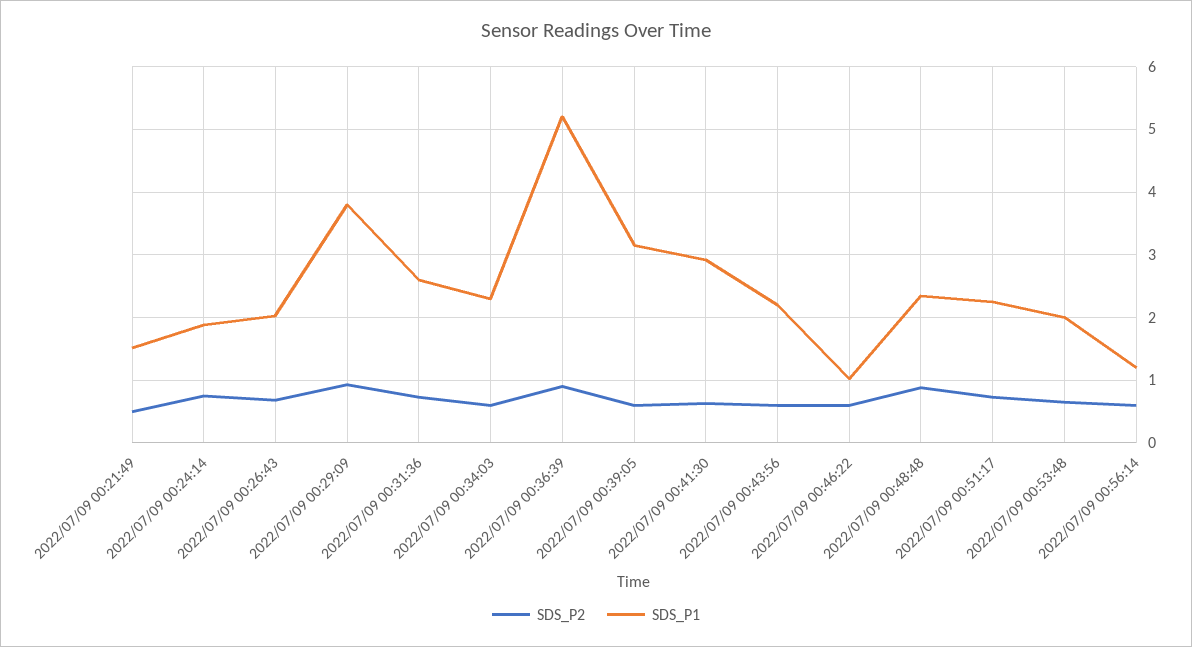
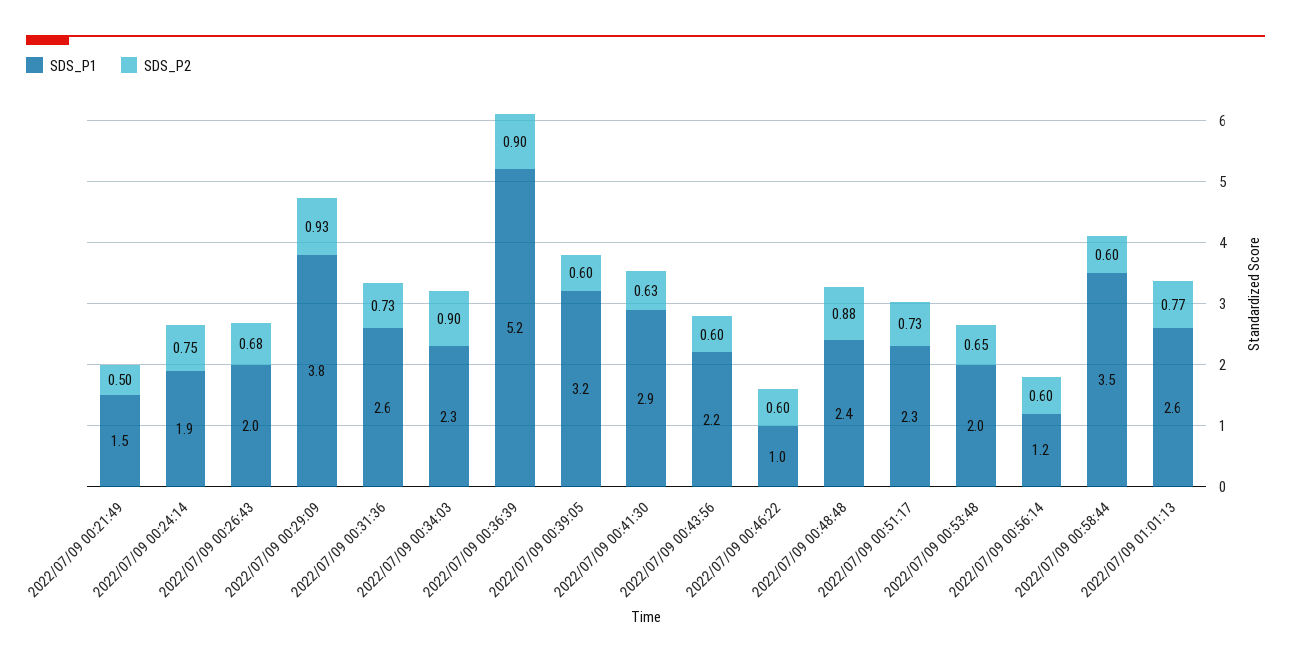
SDS_P2, 2022/07/09 00:34:03: 0.6 -> 0.9
SDS_P1, 2022/07/09 00:58:44: none -> 3.5
SDS_P2, 2022/07/09 00:58:44: none -> 0.6
SDS_P1, 2022/07/09 01:01:13: none -> 2.6
SDS_P2, 2022/07/09 01:01:13: none -> 0.77

